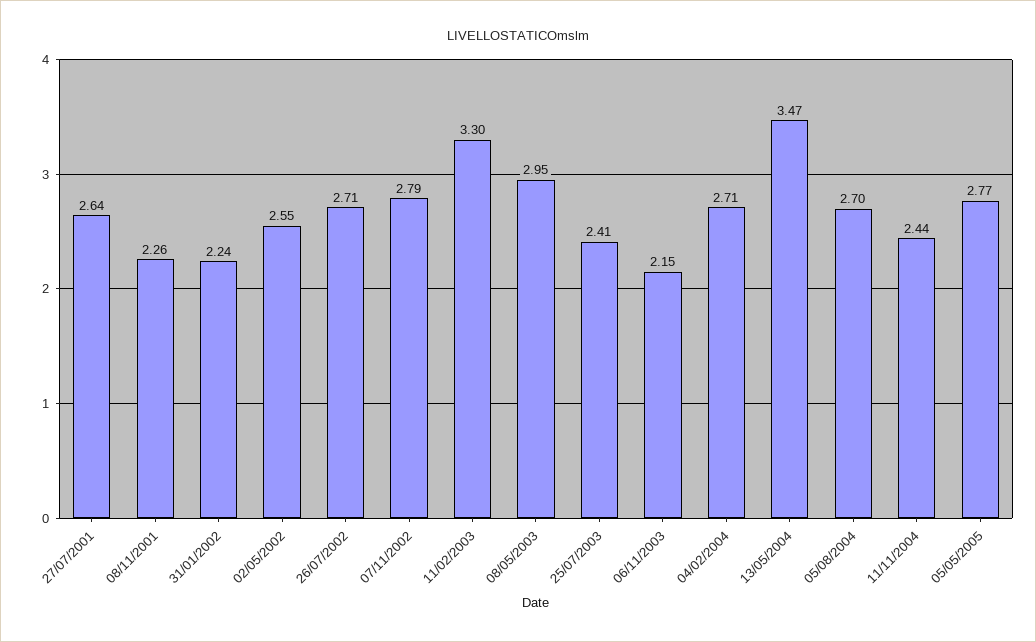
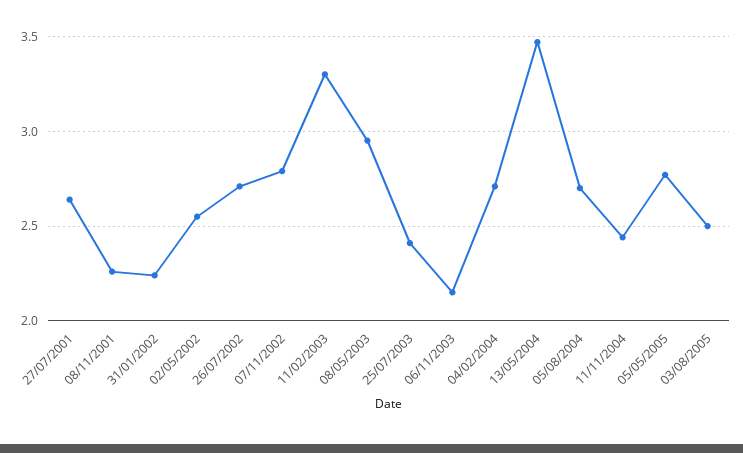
03/08/2005: none -> 2.5

